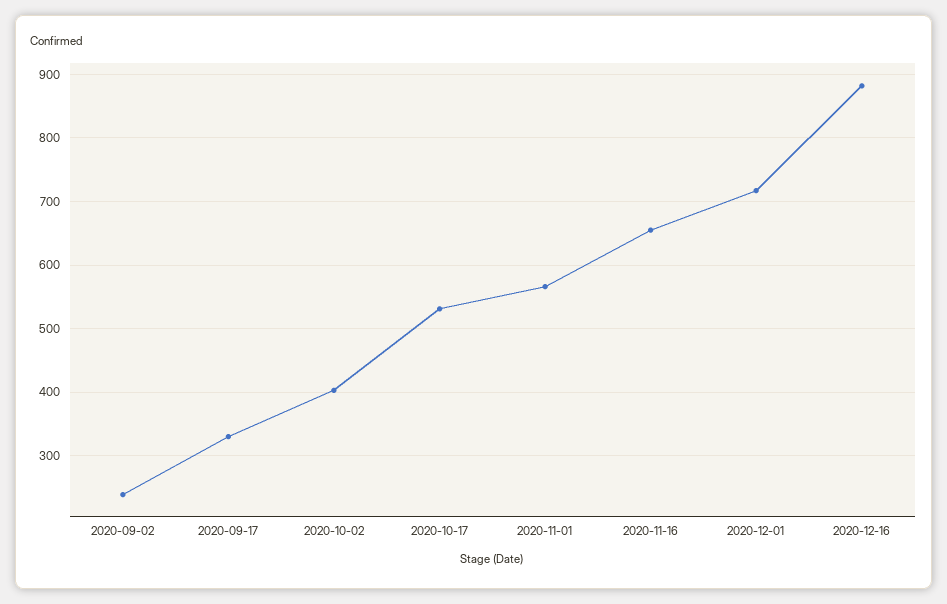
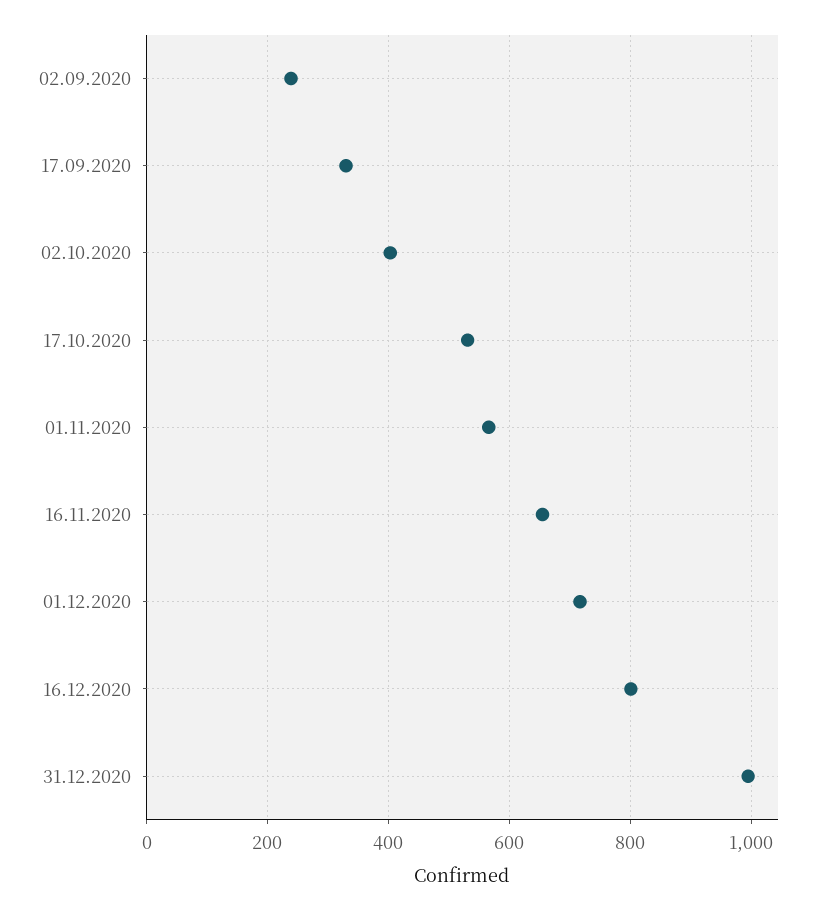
2020-12-16: 880 -> 800
31.12.2020: none -> 1000

